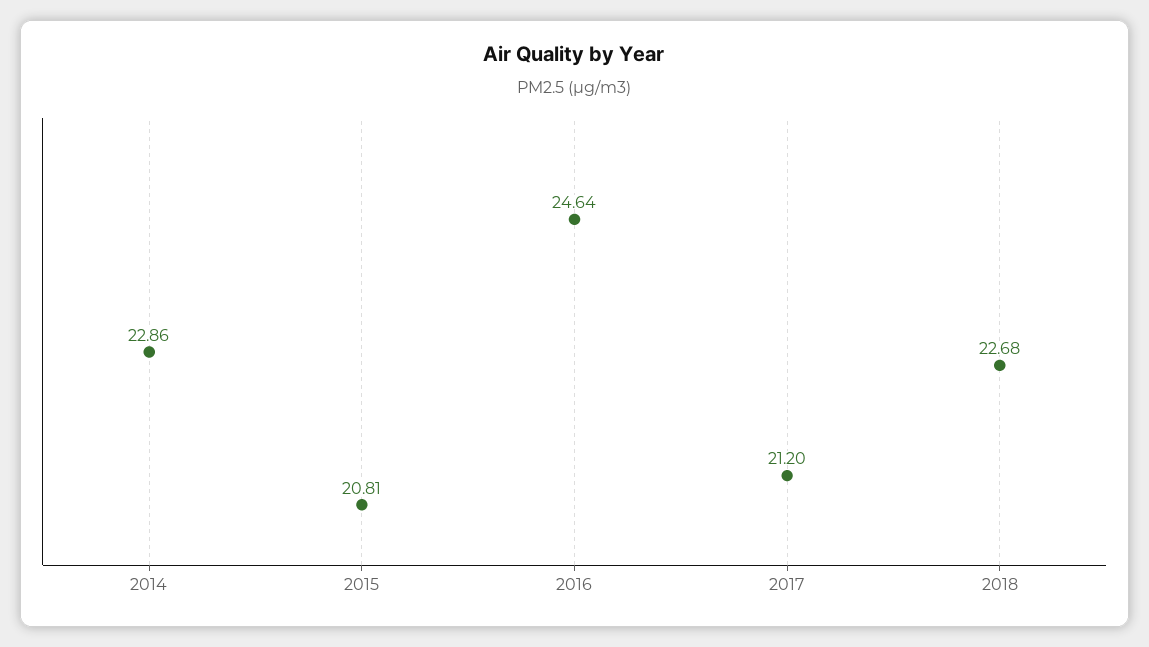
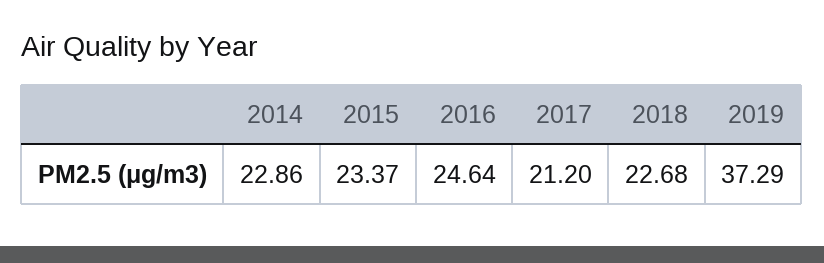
2015: 20.81 -> 23.37
2019: none -> 37.29

